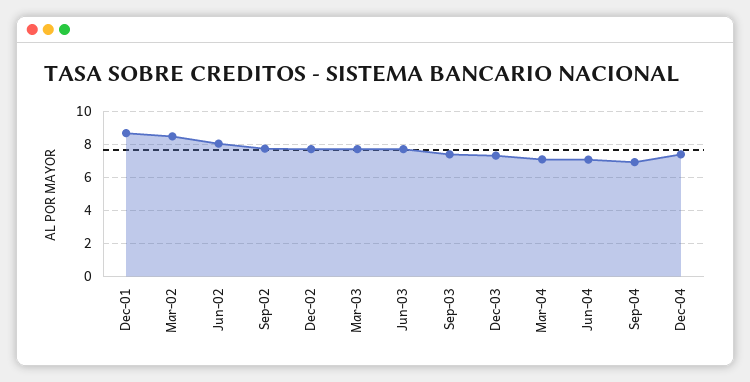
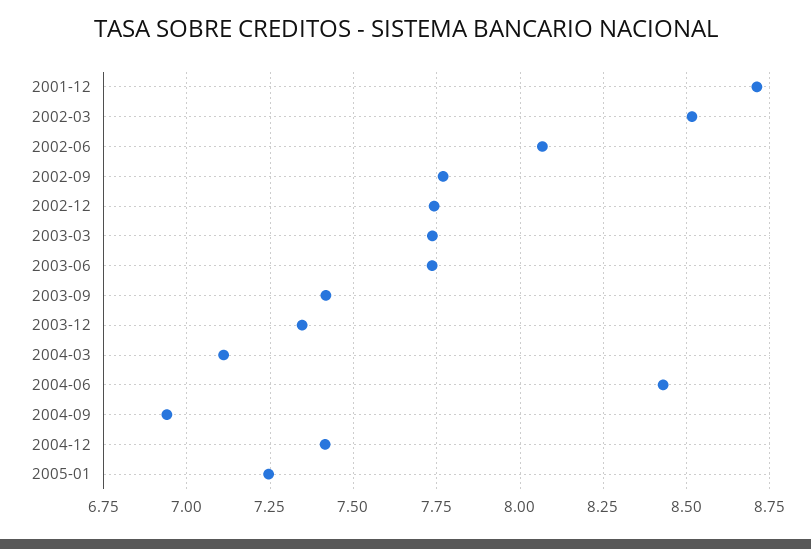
Jun-04: 7 -> 8.425
2005-01: none -> 7.25

